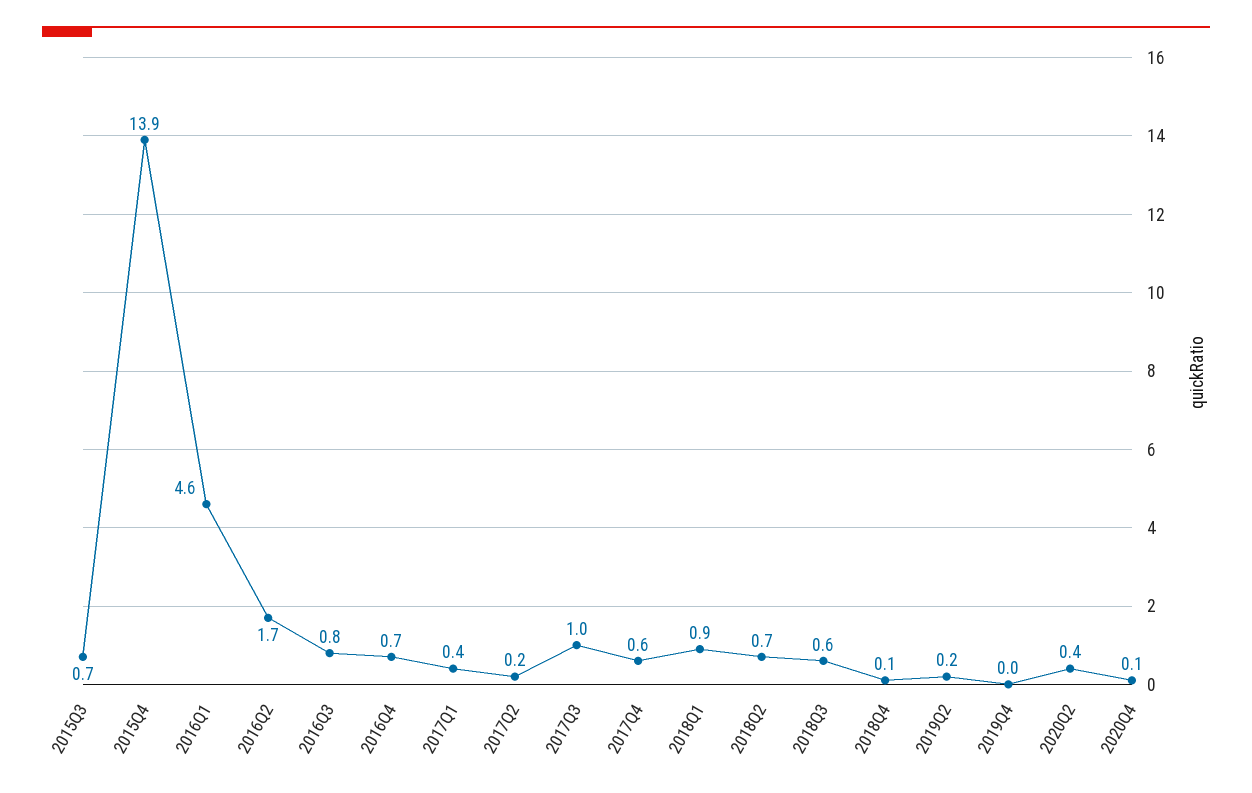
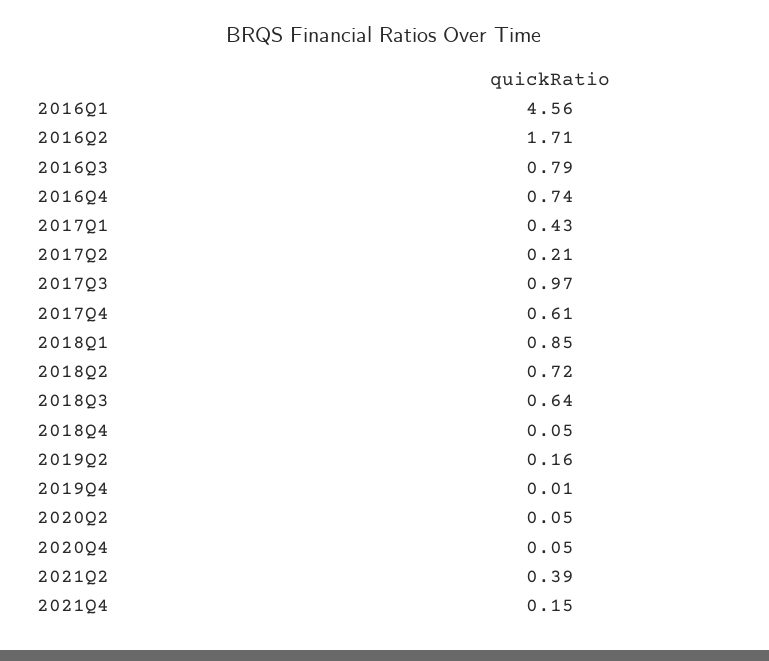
2015Q3: 0.7 -> none
2015Q4: 13.9 -> none
2020Q2: 0.4 -> 0.05
2021Q2: none -> 0.39
2021Q4: none -> 0.15

